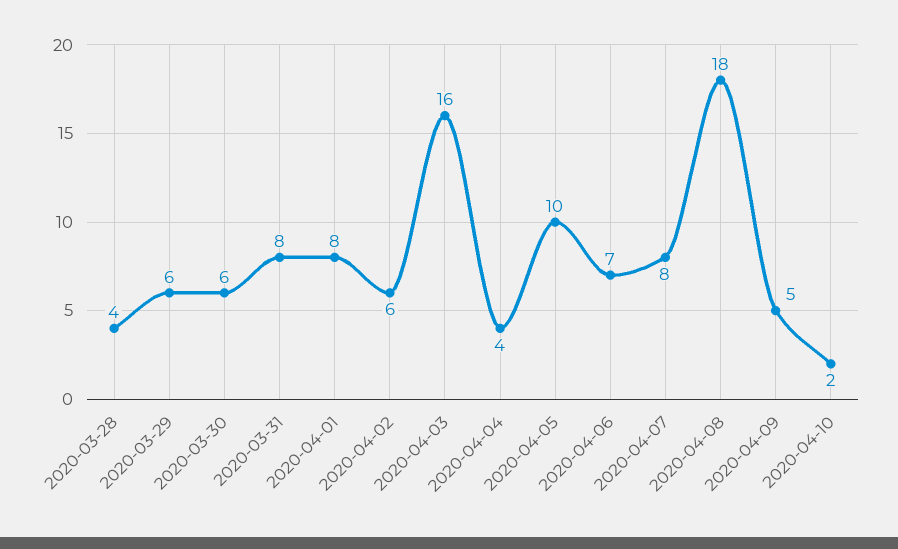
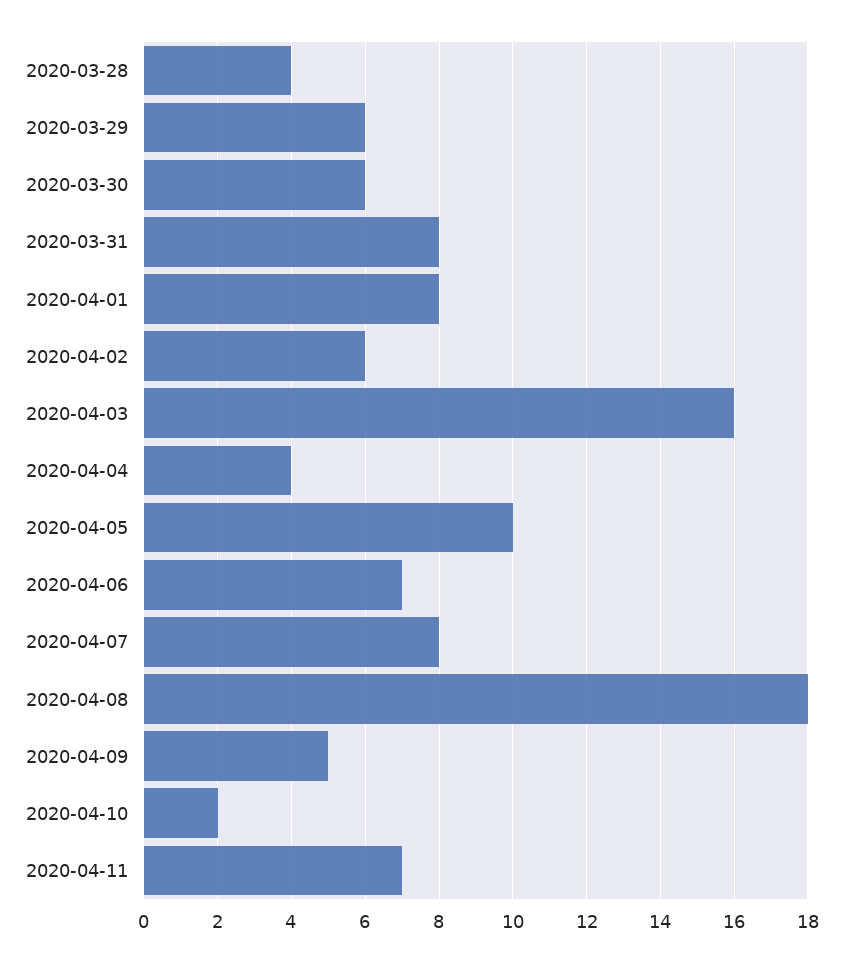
2020-04-11: none -> 7

